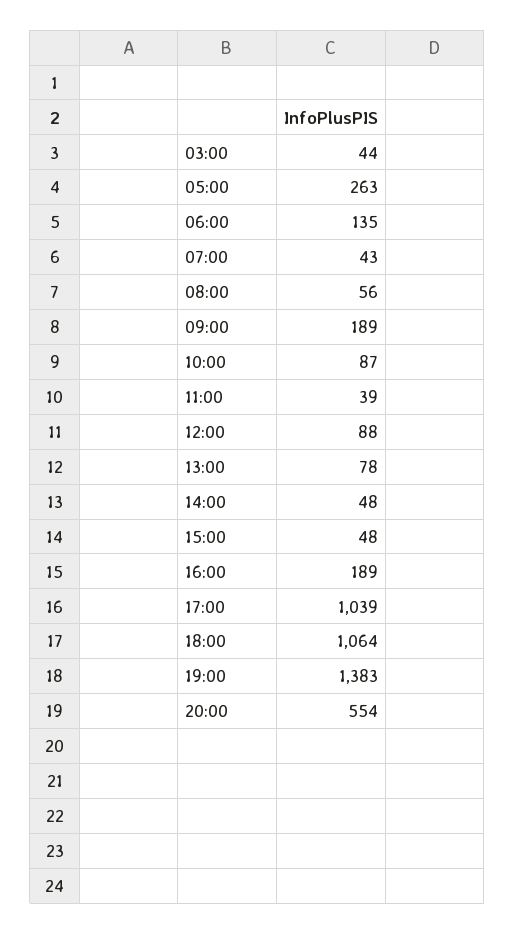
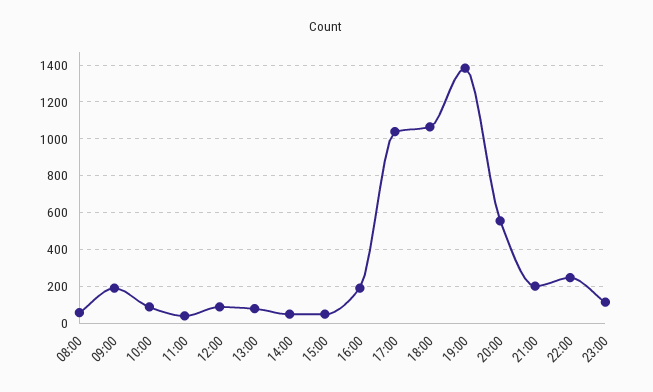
03:00: 44 -> none
05:00: 263 -> none
06:00: 135 -> none
07:00: 43 -> none
21:00: none -> 200
22:00: none -> 250
23:00: none -> 100

